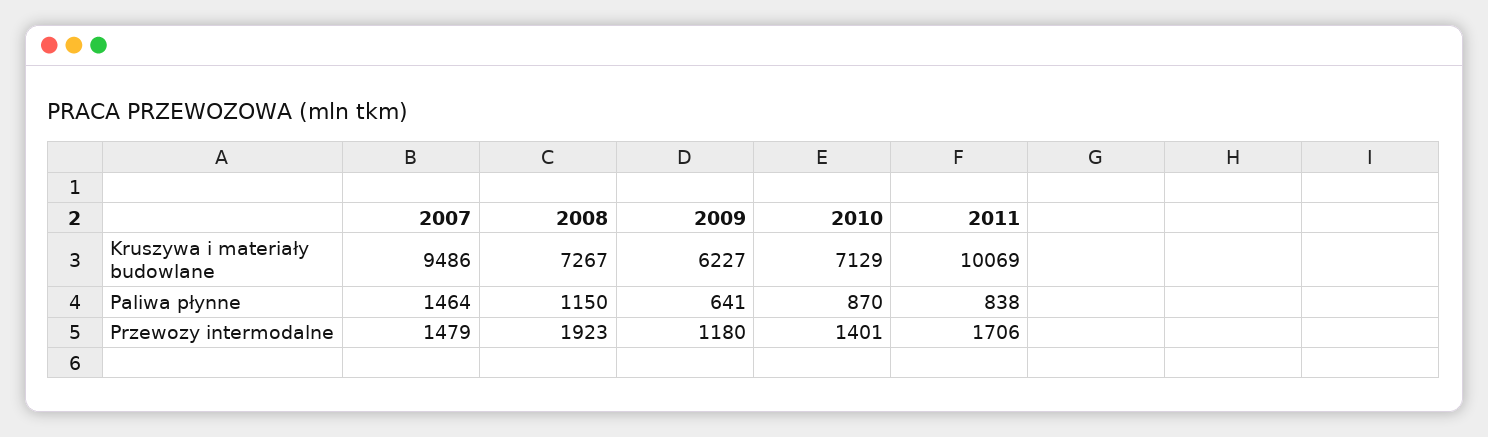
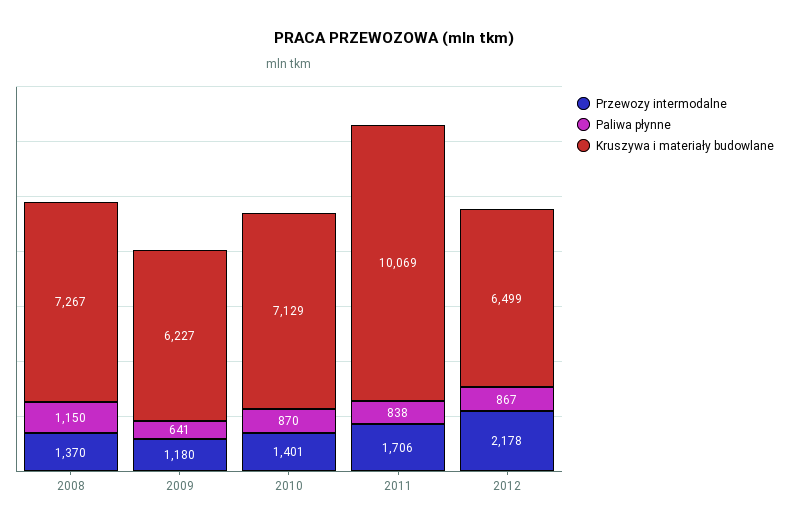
Kruszywa i materiały budowlane, 2007: 9486 -> none
Paliwa płynne, 2007: 1464 -> none
Przewozy intermodalne, 2007: 1479 -> none
Przewozy intermodalne, 2008: 1923 -> 1370
Przewozy intermodalne, 2012: none -> 2178
Paliwa płynne, 2012: none -> 867
Kruszywa i materiały budowlane, 2012: none -> 6499

